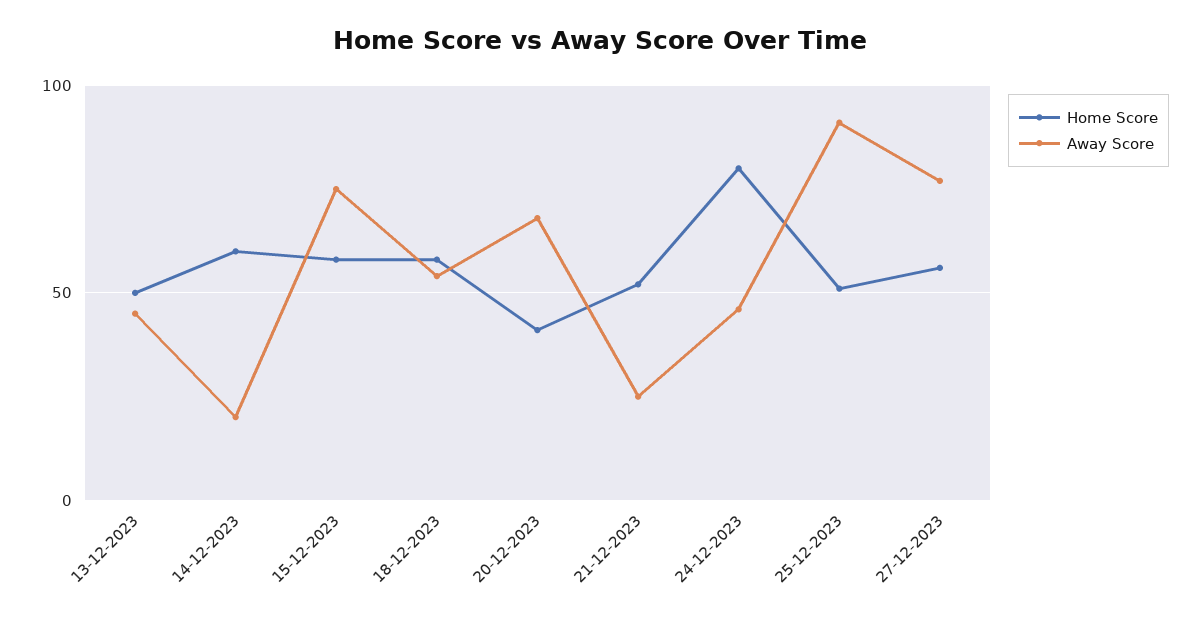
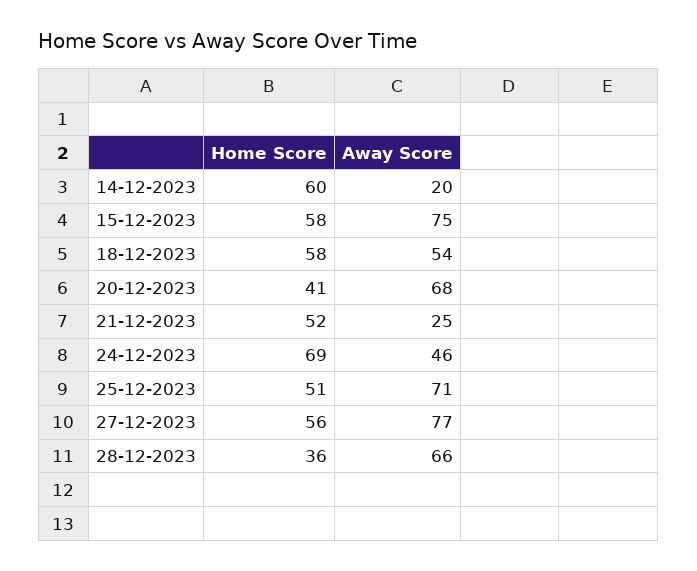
Home Score, 13-12-2023: 50 -> none
Away Score, 13-12-2023: 45 -> none
Home Score, 24-12-2023: 80 -> 69
Away Score, 25-12-2023: 90 -> 71
Home Score, 28-12-2023: none -> 36
Away Score, 28-12-2023: none -> 66

